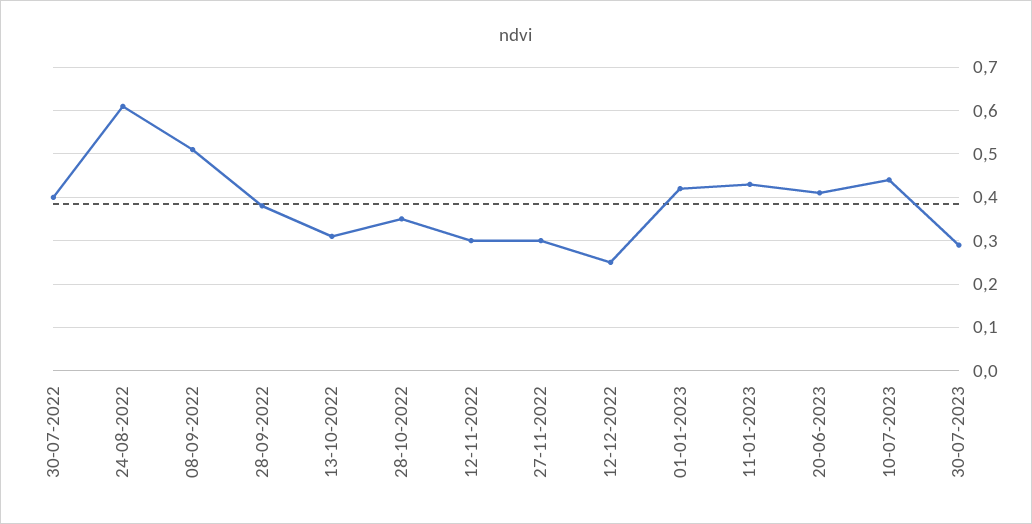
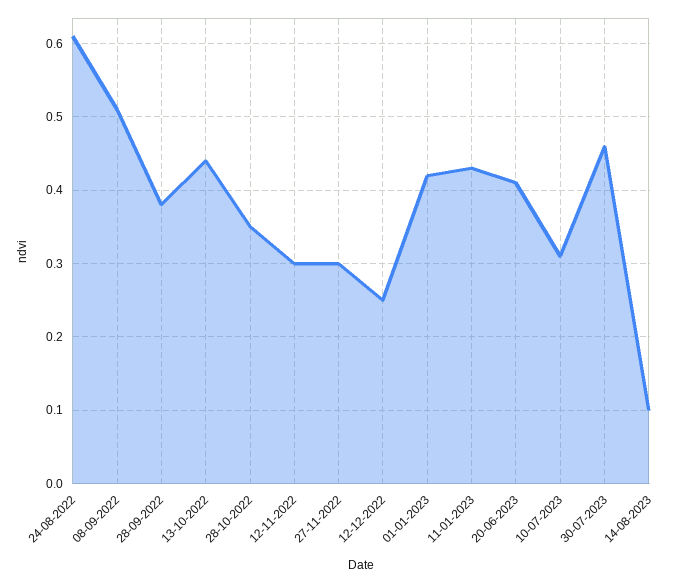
30-07-2022: 0.4 -> none
13-10-2022: 0.3 -> 0.44
10-07-2023: 0.45 -> 0.31
30-07-2023: 0.3 -> 0.46
14-08-2023: none -> 0.1

